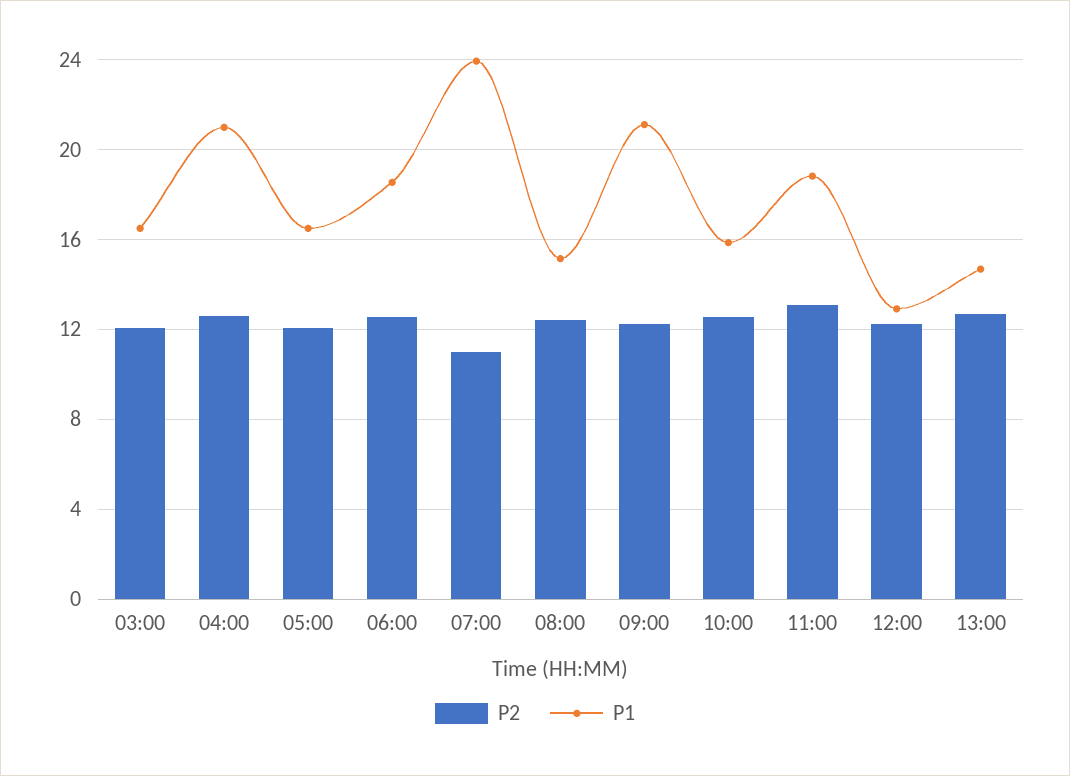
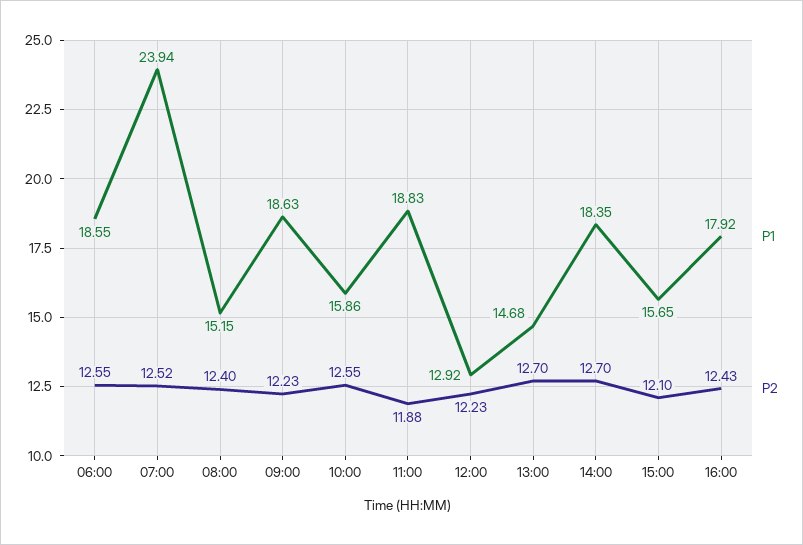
P2, 03:00: 12 -> none
P1, 03:00: 16.5 -> none
P2, 04:00: 12.5 -> none
P1, 04:00: 21 -> none
P2, 05:00: 12 -> none
P1, 05:00: 16.5 -> none
P2, 07:00: 11 -> 12.52
P1, 09:00: 21 -> 18.63
P2, 11:00: 13 -> 11.88
P1, 14:00: none -> 18.35
P2, 14:00: none -> 12.7
P1, 15:00: none -> 15.65
P2, 15:00: none -> 12.1
P1, 16:00: none -> 17.92
P2, 16:00: none -> 12.43

